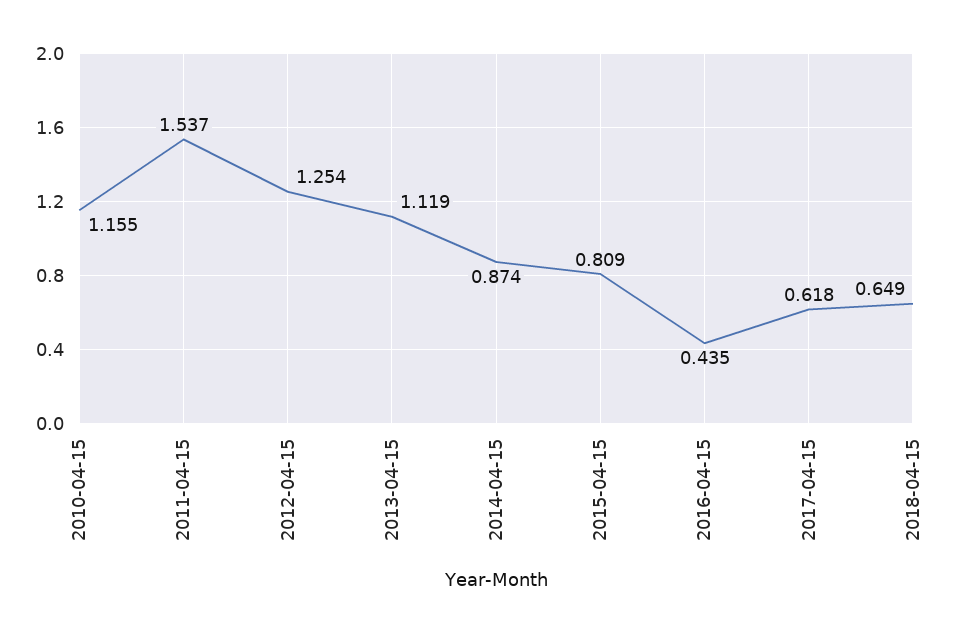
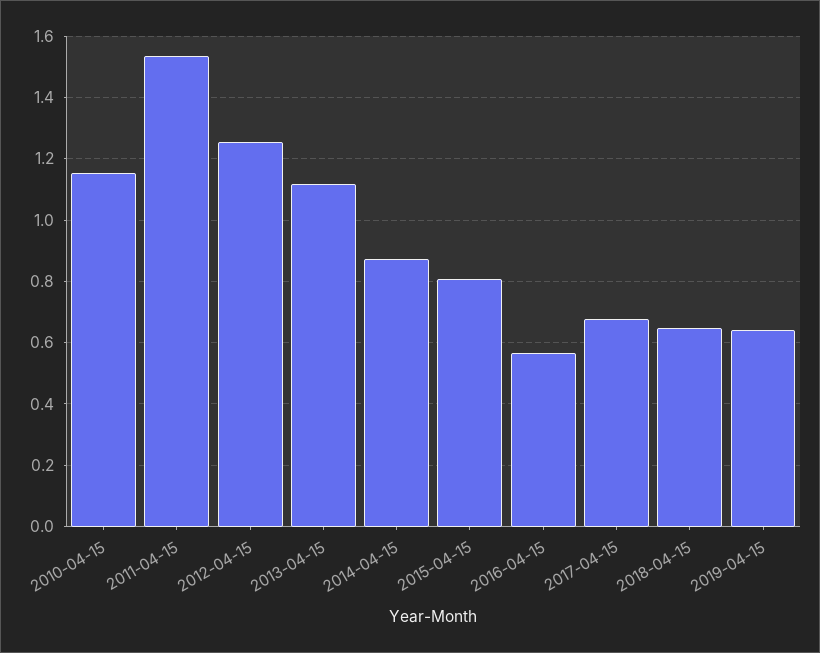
2016-04-15: 0.435 -> 0.56
2017-04-15: 0.618 -> 0.68
2019-04-15: none -> 0.64

